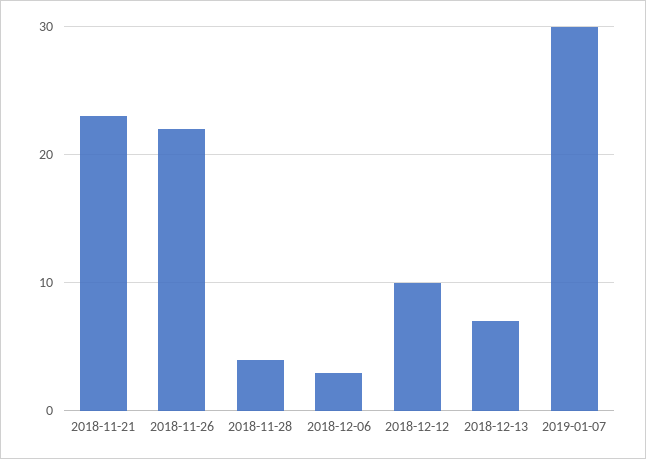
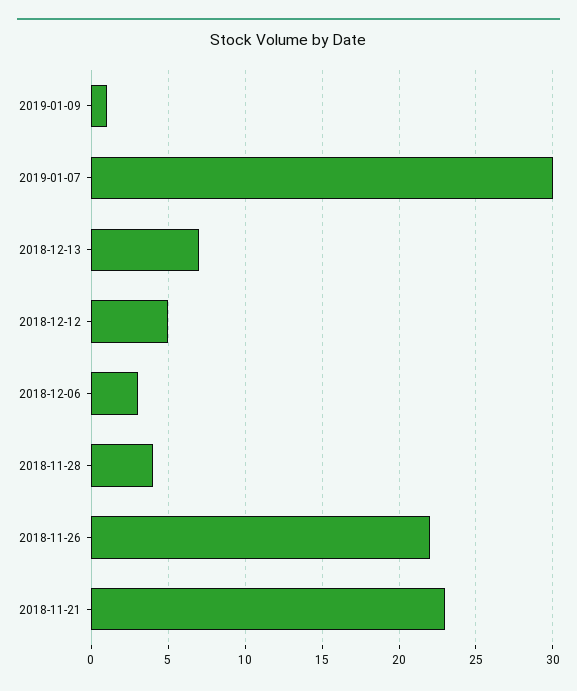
2018-12-12: 10 -> 5
2019-01-09: none -> 1

